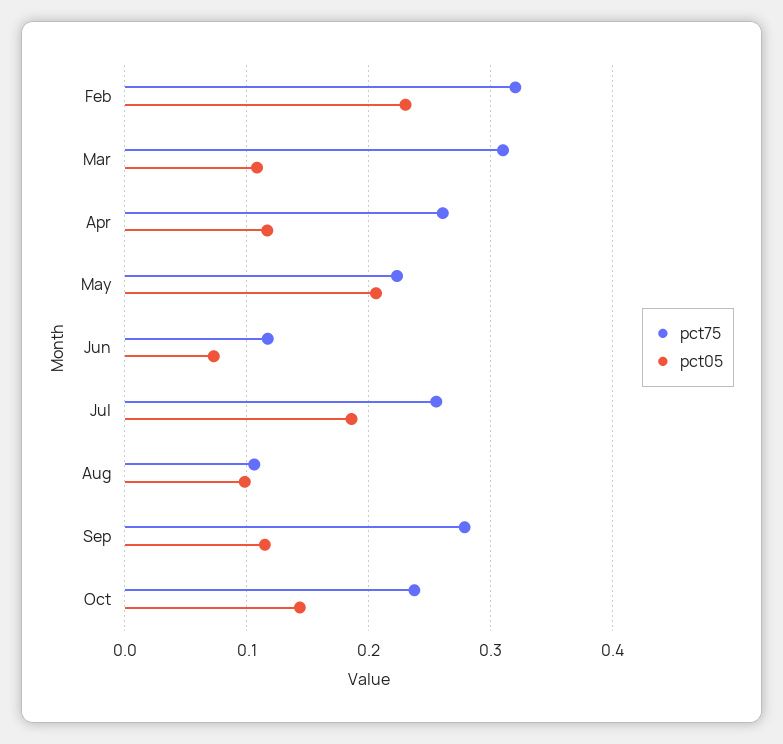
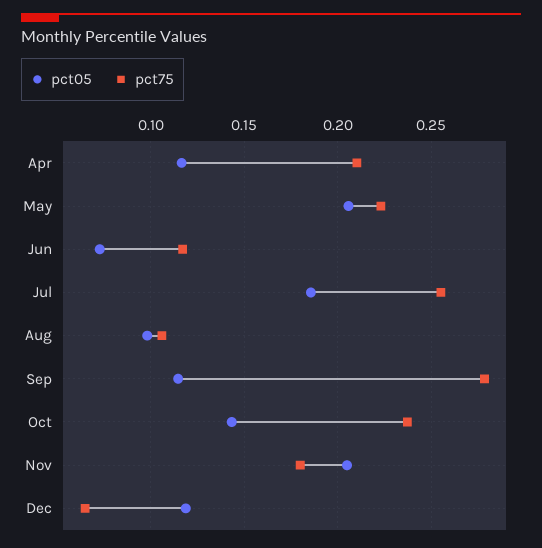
pct75, Feb: 0.32 -> none
pct05, Feb: 0.23 -> none
pct75, Mar: 0.31 -> none
pct05, Mar: 0.11 -> none
pct75, Apr: 0.26 -> 0.21
pct05, Nov: none -> 0.205
pct75, Nov: none -> 0.18
pct05, Dec: none -> 0.12
pct75, Dec: none -> 0.065

